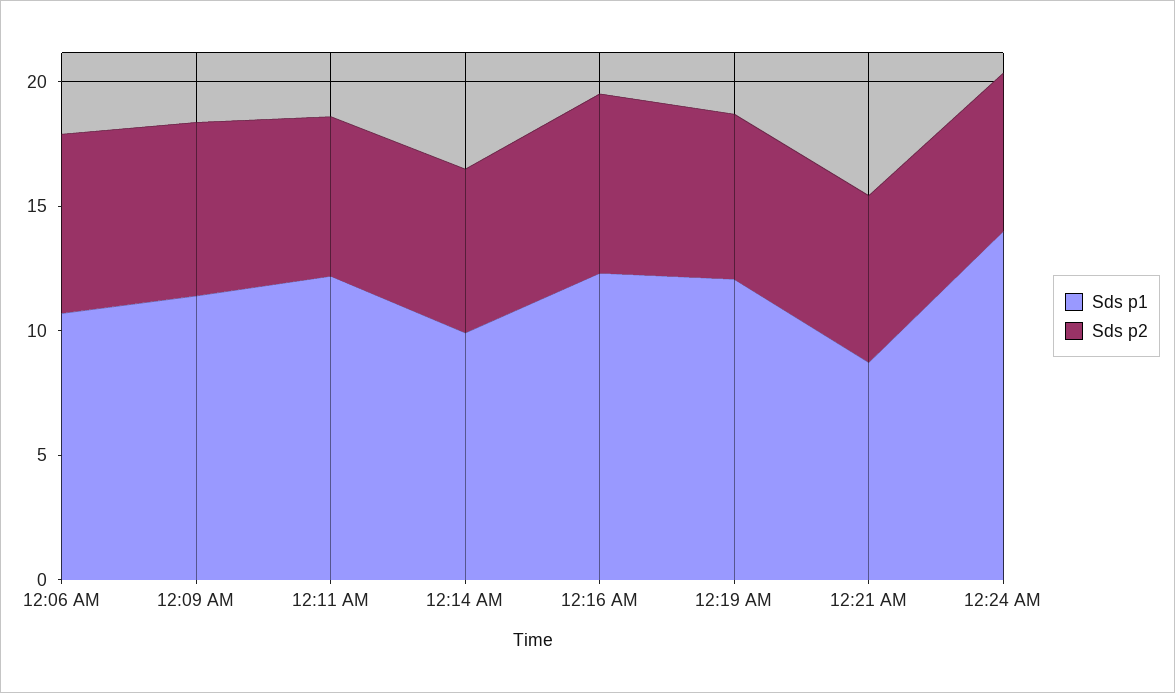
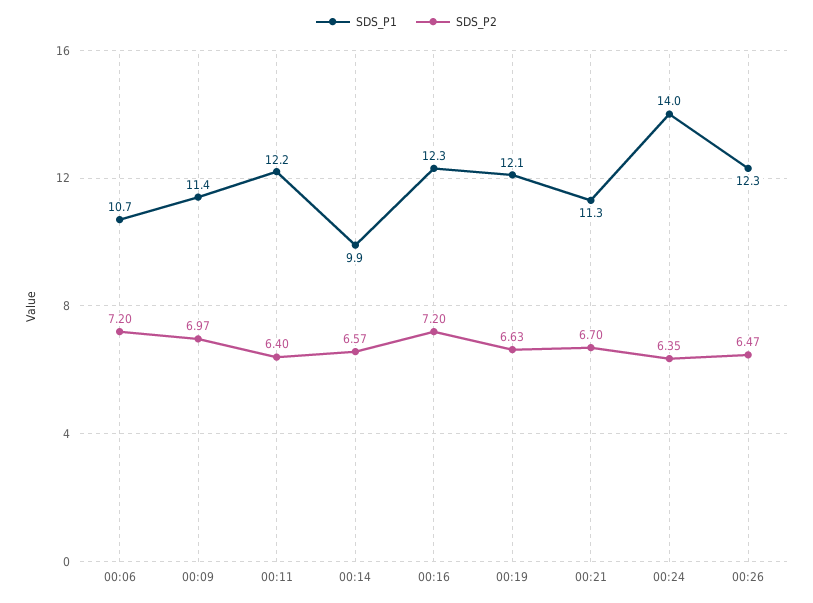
Sds p1, 12:21 AM: 9 -> 11.3
Sds p1, 00:26: none -> 12.3
Sds p2, 00:26: none -> 6.47

